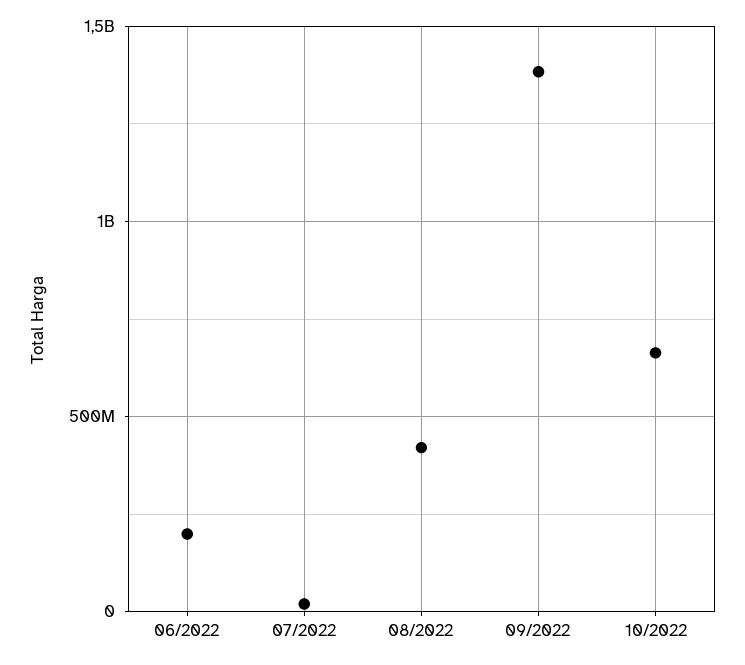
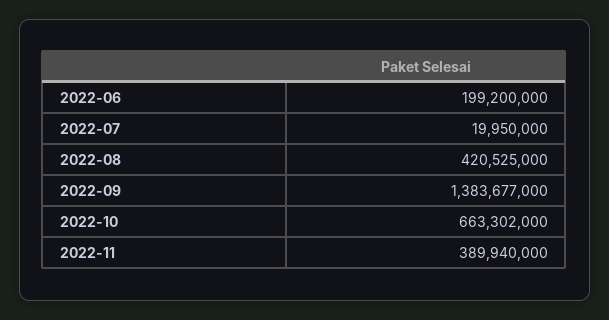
2022-11: none -> 389940000

